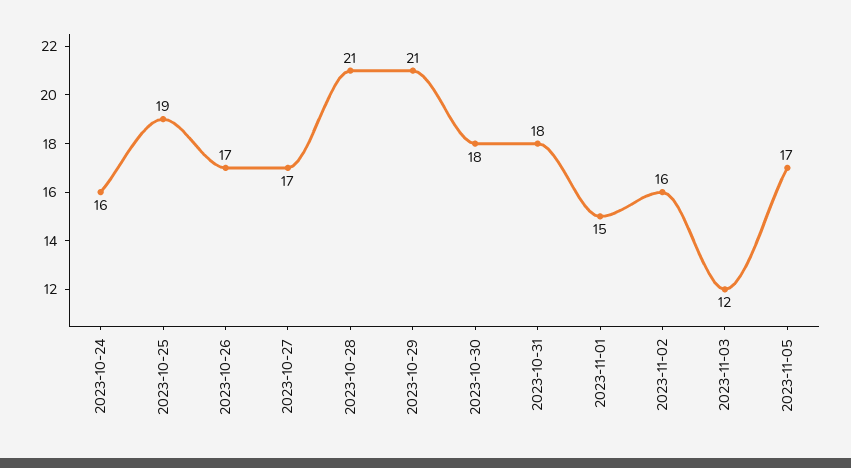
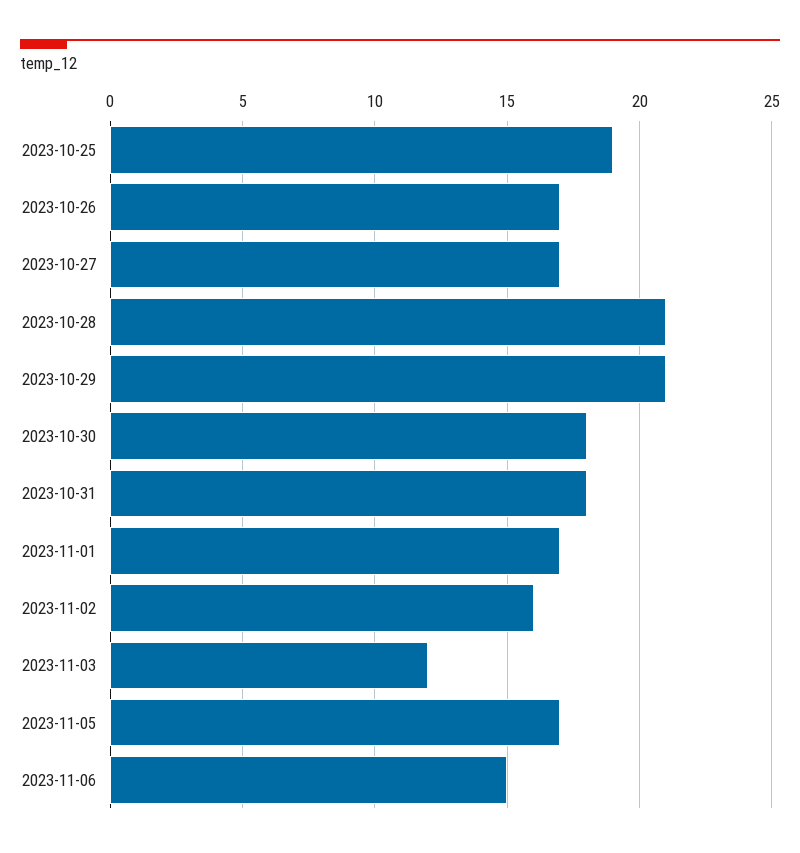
2023-10-24: 16 -> none
2023-11-01: 15 -> 17
2023-11-06: none -> 15

